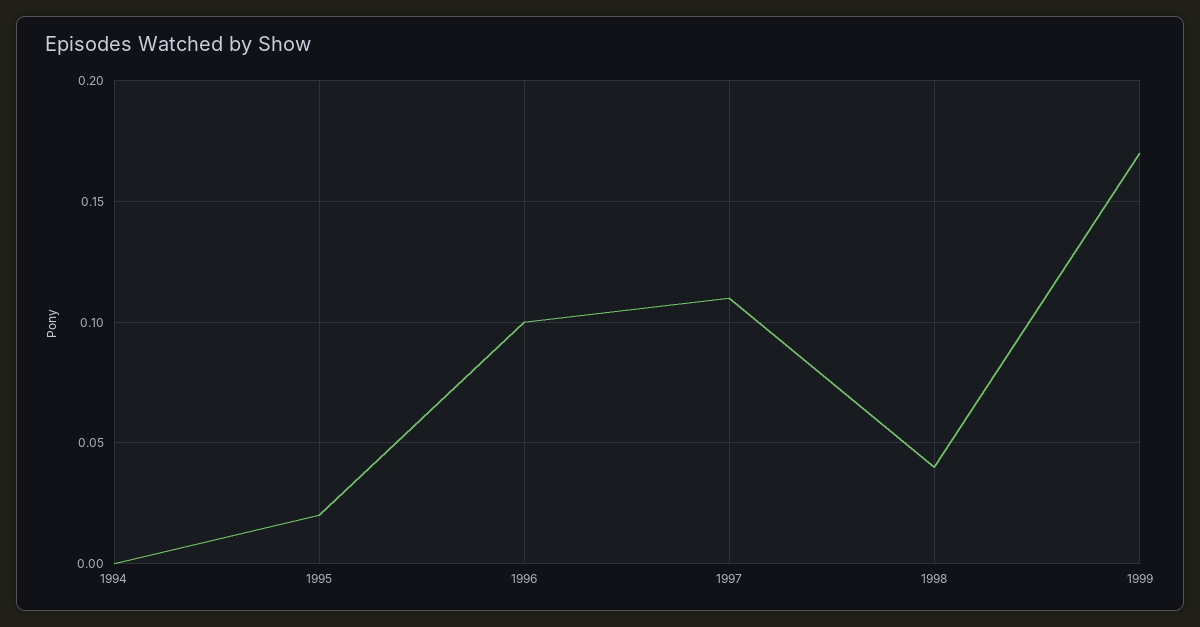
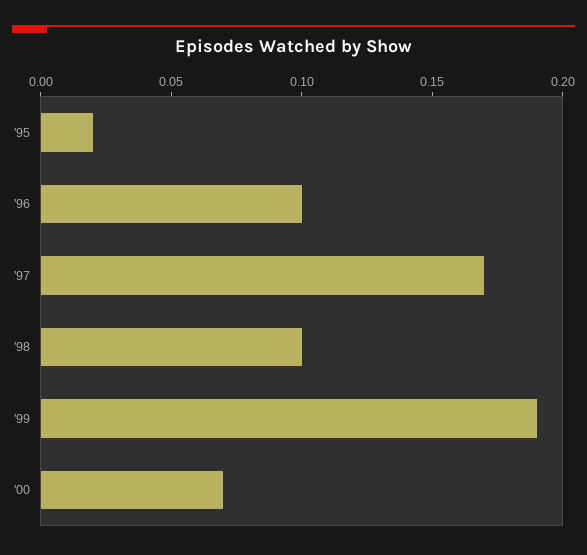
1994: 0 -> none
1997: 0.11 -> 0.17
1998: 0.04 -> 0.1
1999: 0.17 -> 0.19
'00: none -> 0.07

